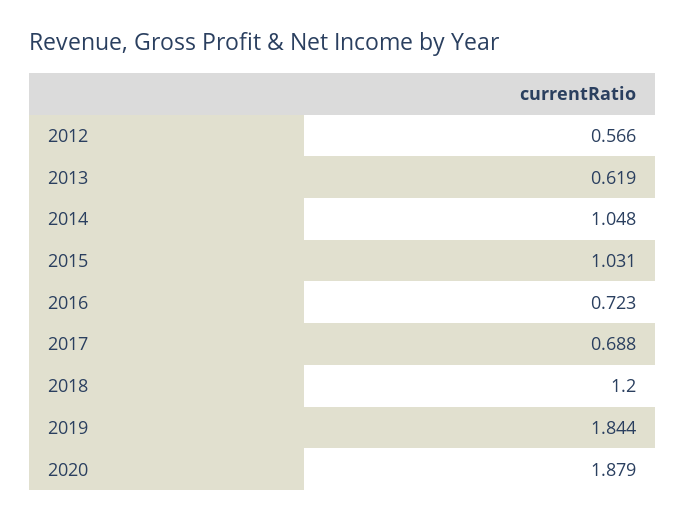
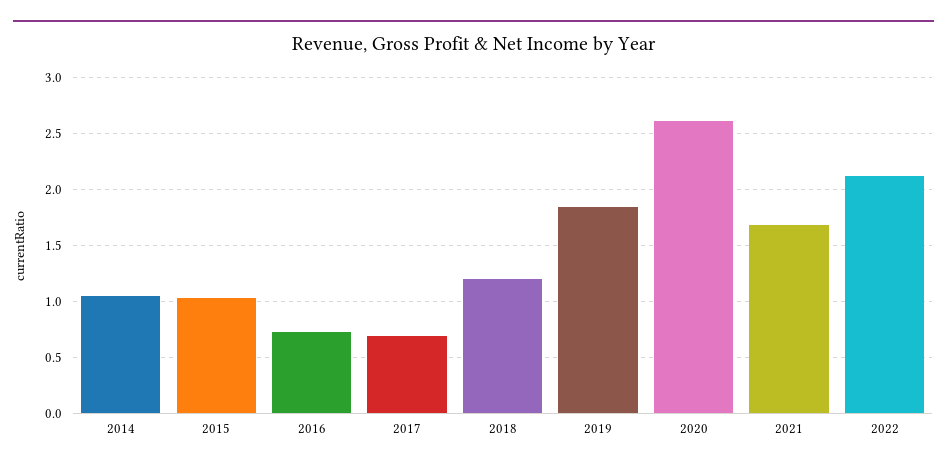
2012: 0.566 -> none
2013: 0.619 -> none
2020: 1.879 -> 2.6
2021: none -> 1.7
2022: none -> 2.1

